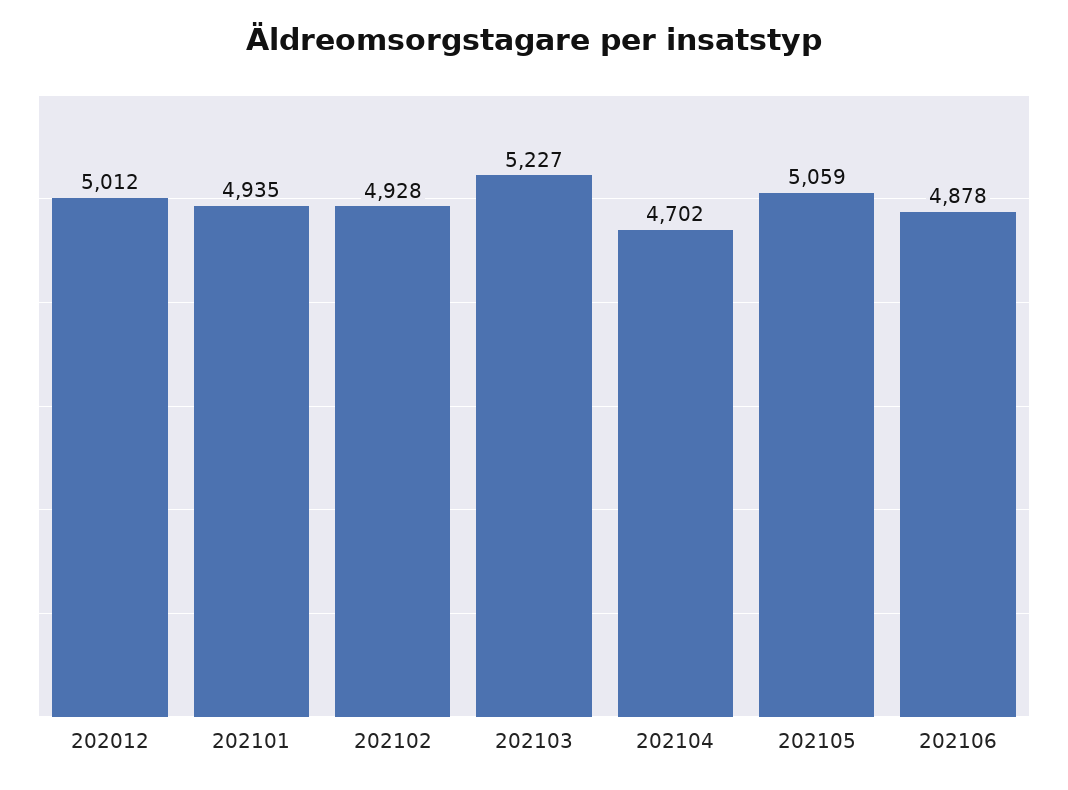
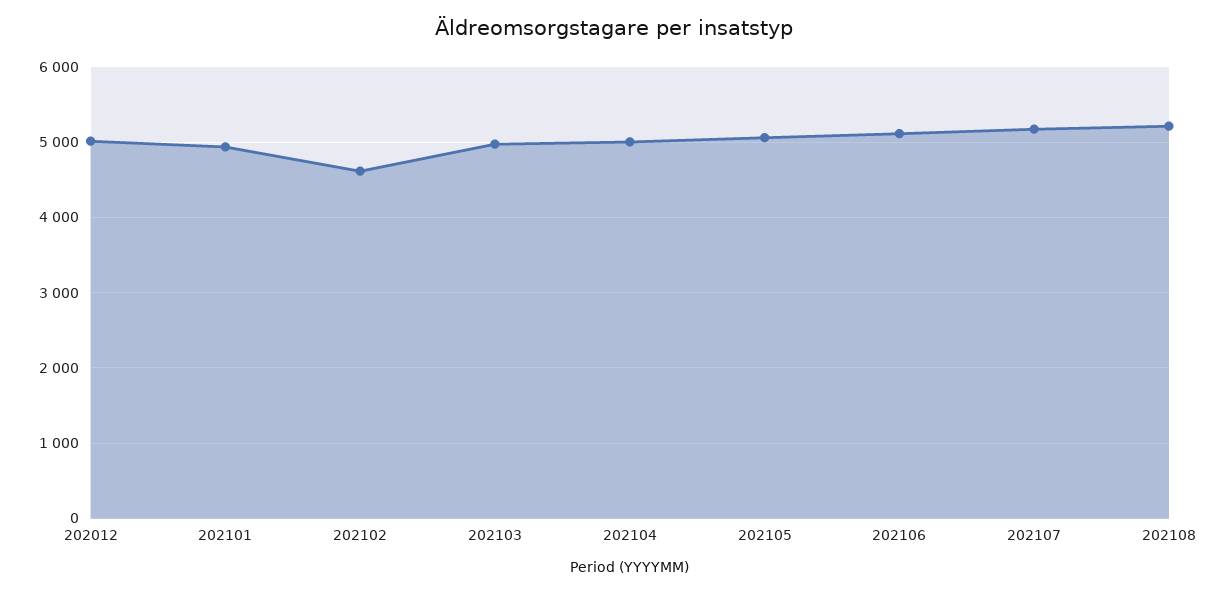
202102: 4928 -> 4600
202103: 5227 -> 5000
202104: 4702 -> 5000
202106: 4878 -> 5100
202107: none -> 5200
202108: none -> 5200

